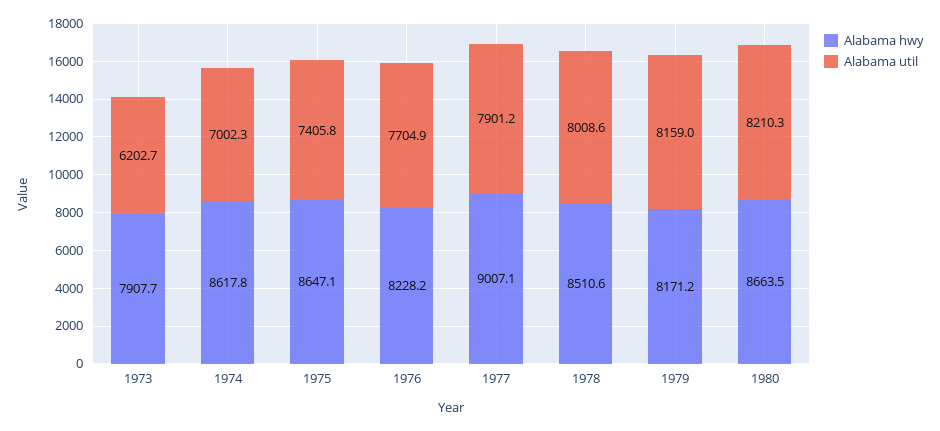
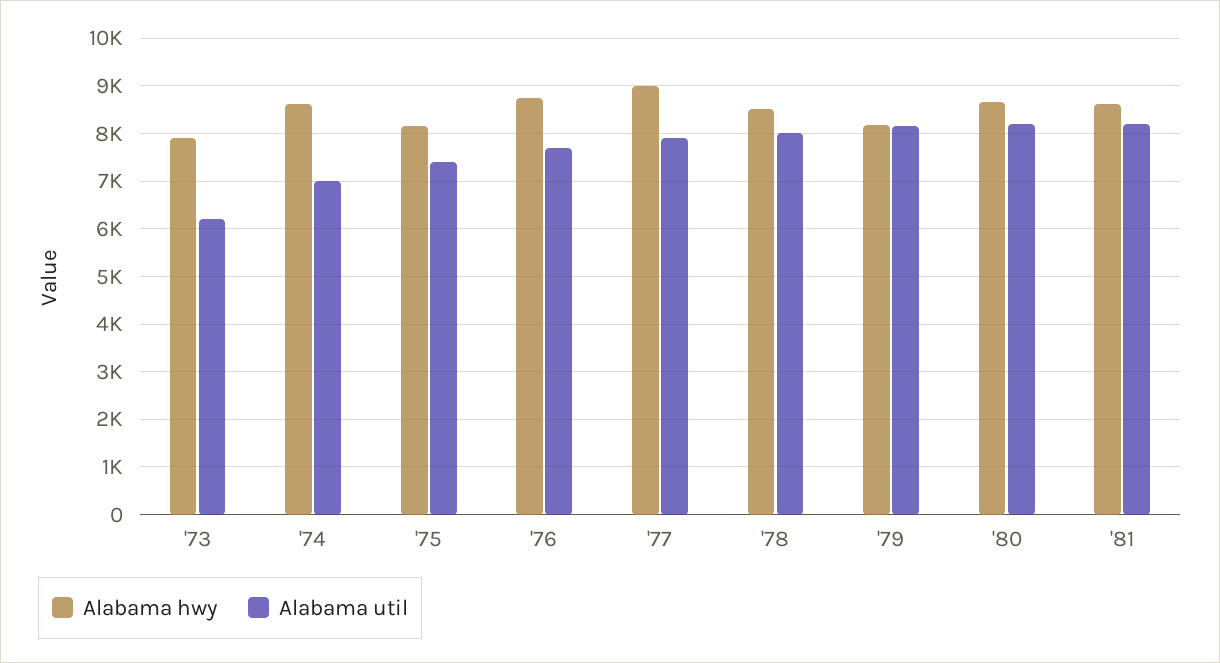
Alabama hwy, 1975: 8647.1 -> 8200
Alabama hwy, 1976: 8228.2 -> 8800
Alabama hwy, '81: none -> 8600
Alabama util, '81: none -> 8200

